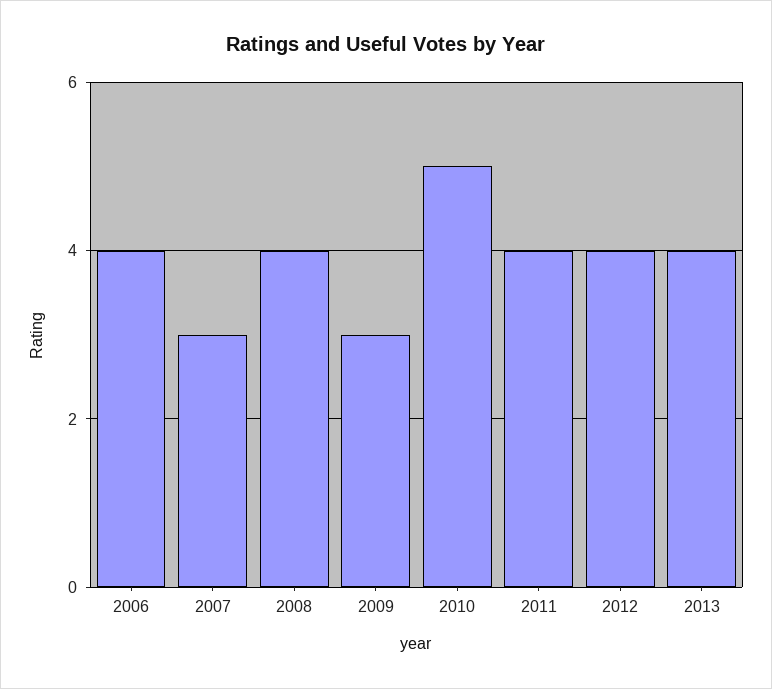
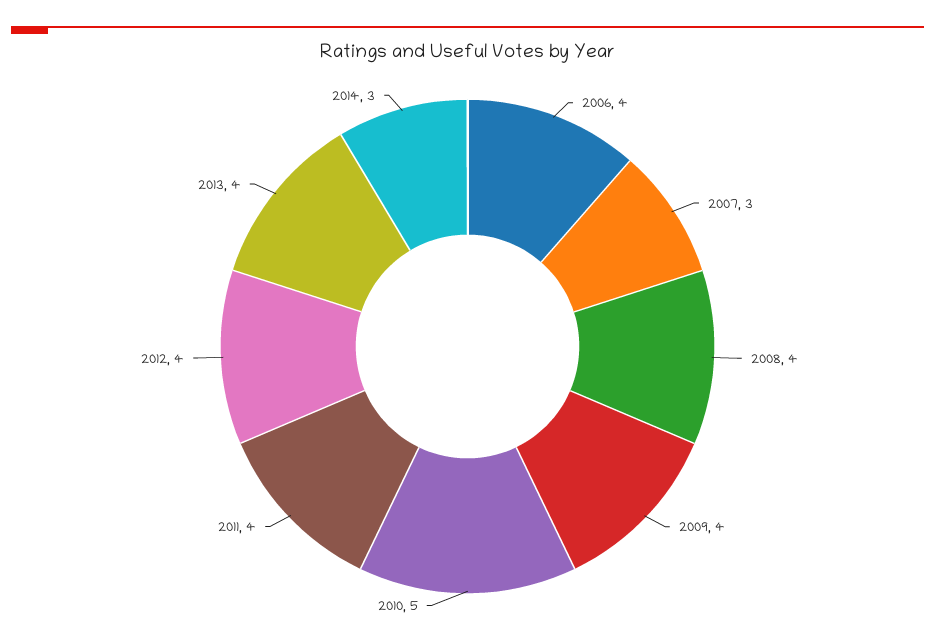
2009: 3 -> 4
2014: none -> 3

